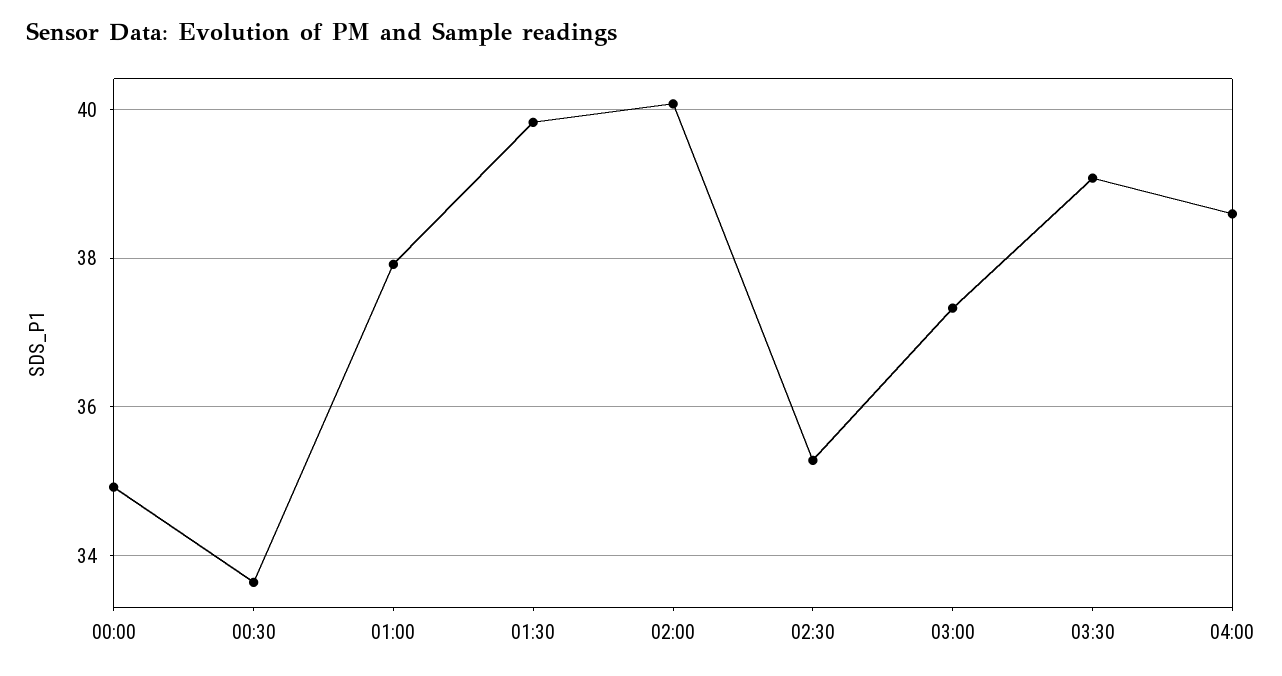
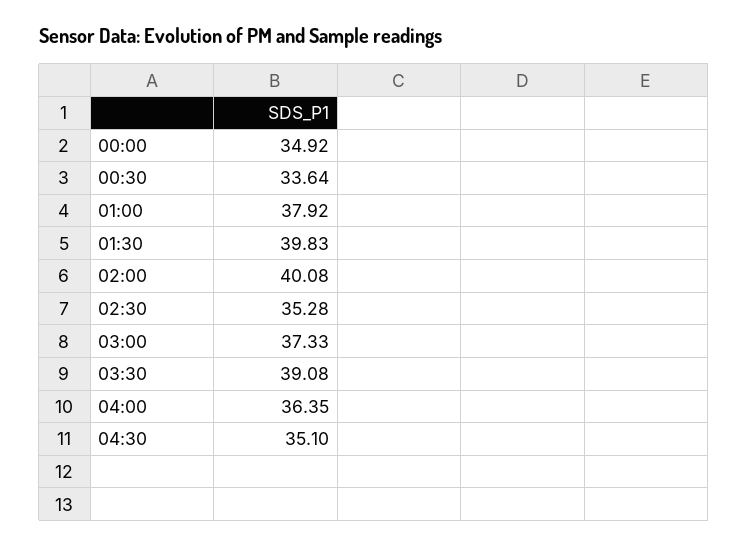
04:00: 38.6 -> 36.35
04:30: none -> 35.1

